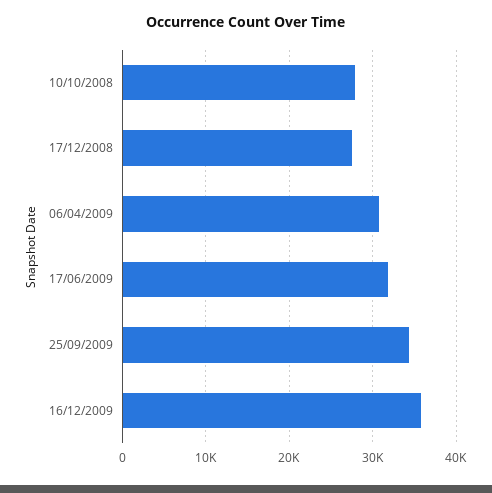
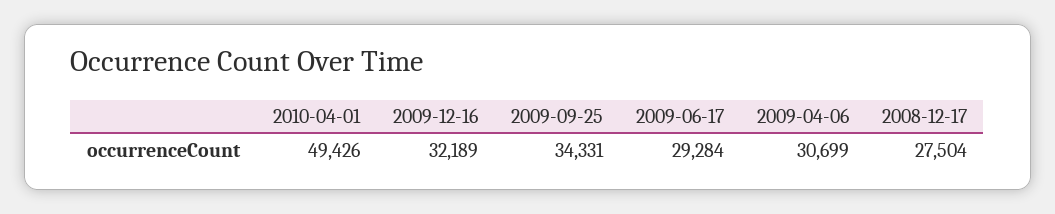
10/10/2008: 28000 -> none
17/06/2009: 32000 -> 29284
16/12/2009: 36000 -> 32189
2010-04-01: none -> 49426

